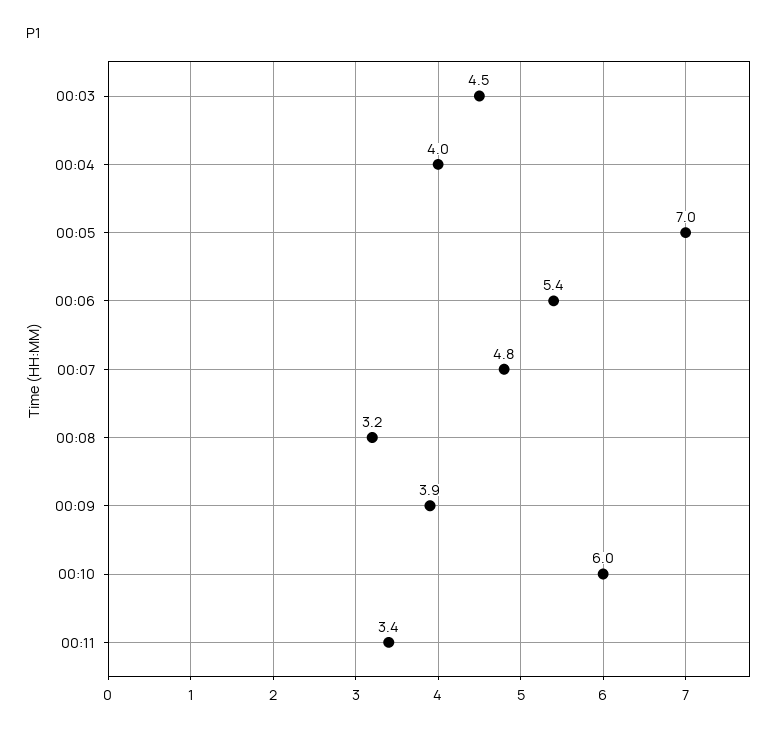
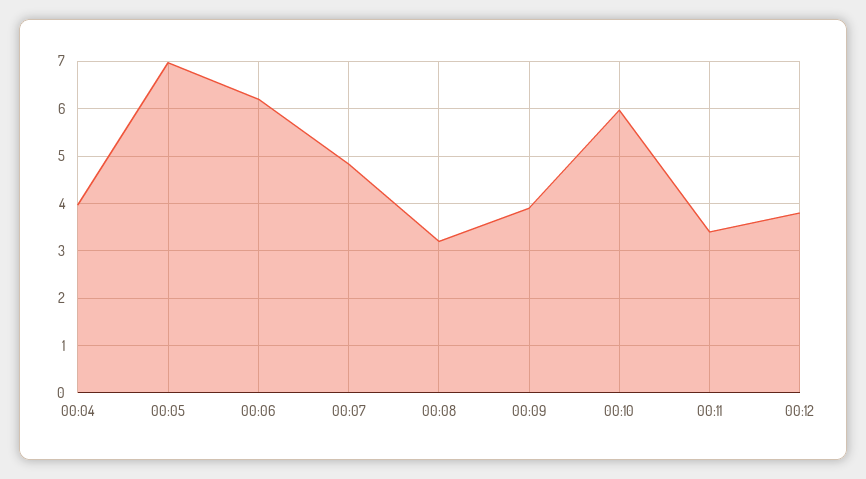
00:03: 4.5 -> none
00:06: 5.4 -> 6.2
00:12: none -> 3.8

